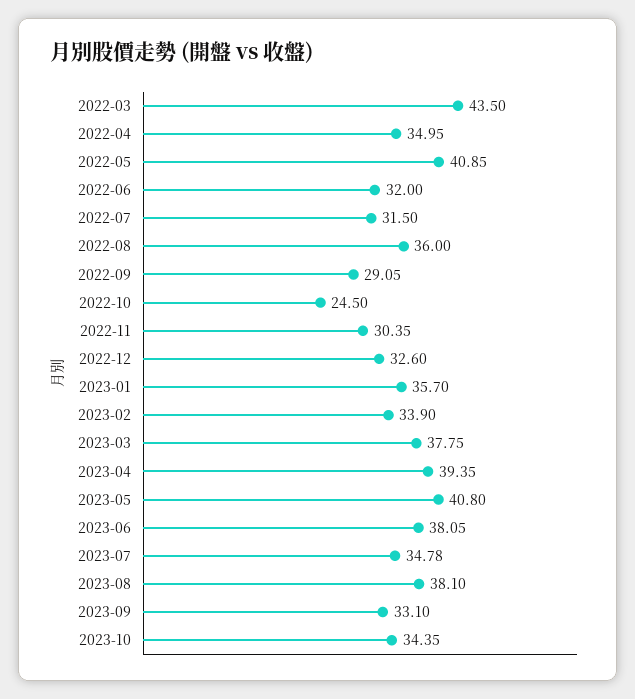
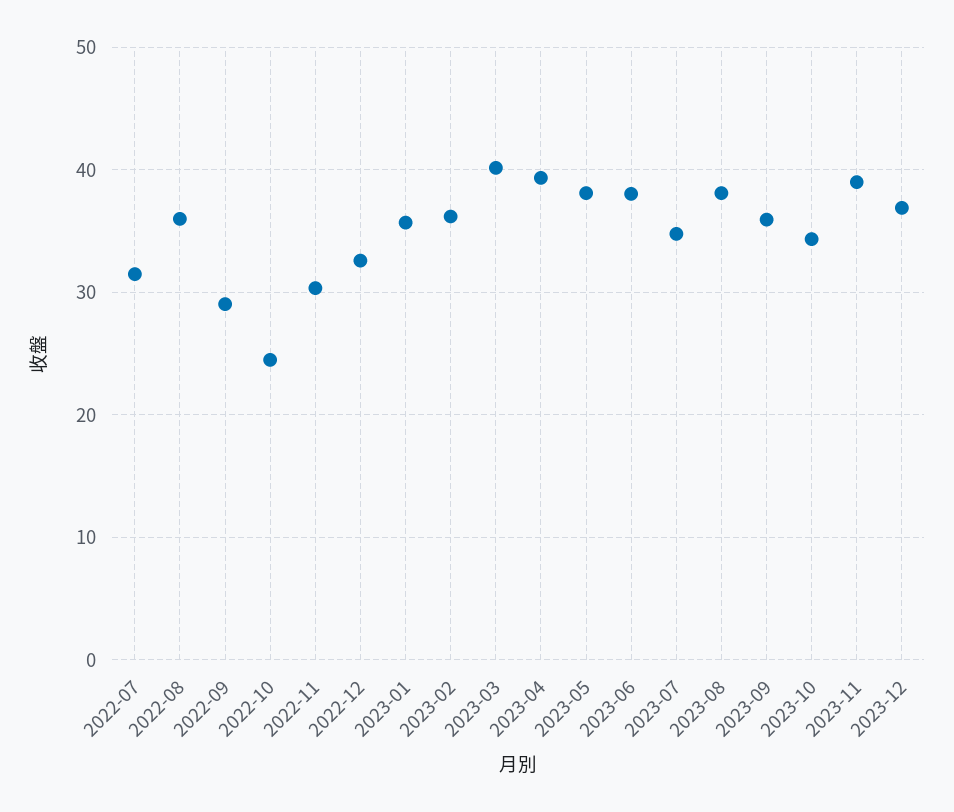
2022-03: 43.5 -> none
2022-04: 34.95 -> none
2022-05: 40.85 -> none
2022-06: 32 -> none
2023-02: 33.9 -> 36
2023-03: 37.75 -> 40
2023-05: 40.8 -> 38
2023-09: 33.1 -> 36
2023-11: none -> 39
2023-12: none -> 37

